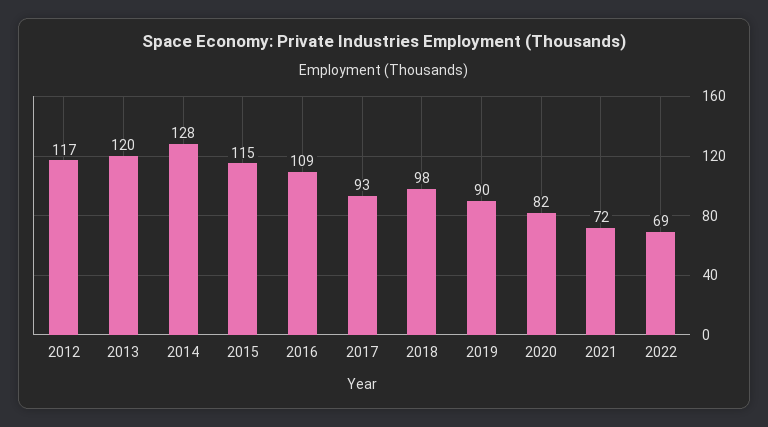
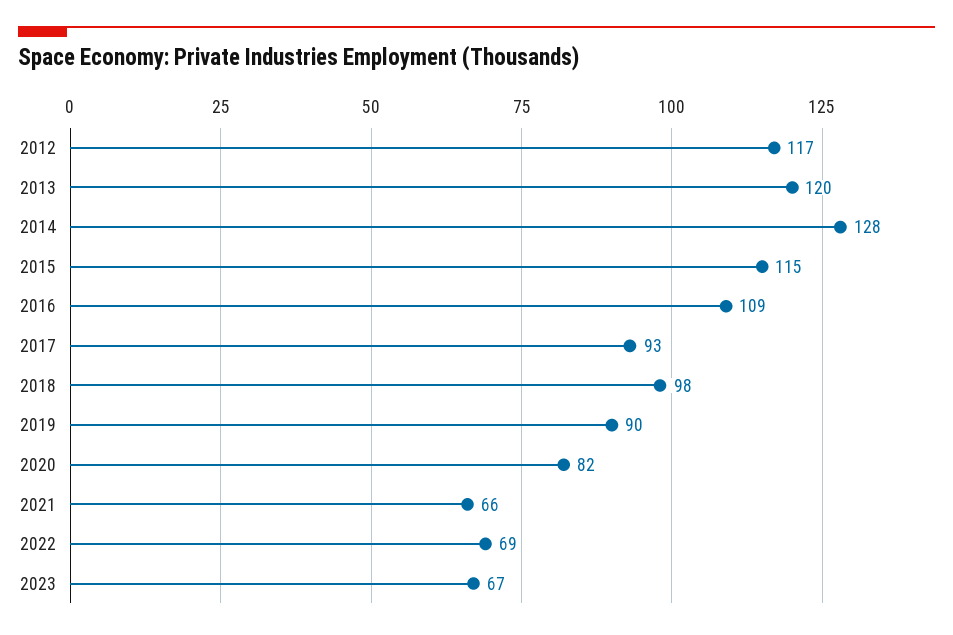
2021: 72 -> 66
2023: none -> 67

